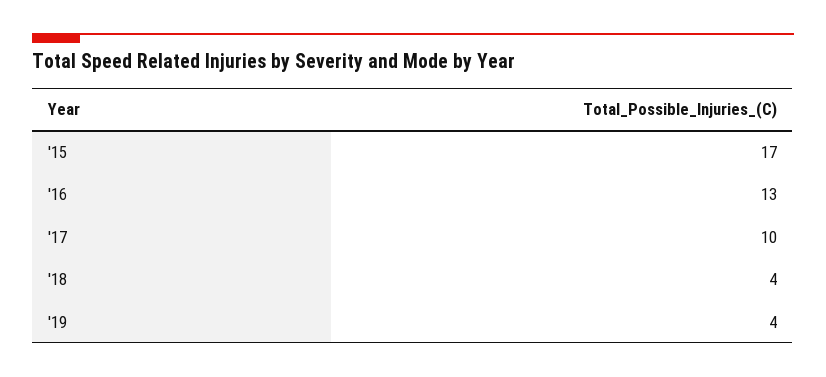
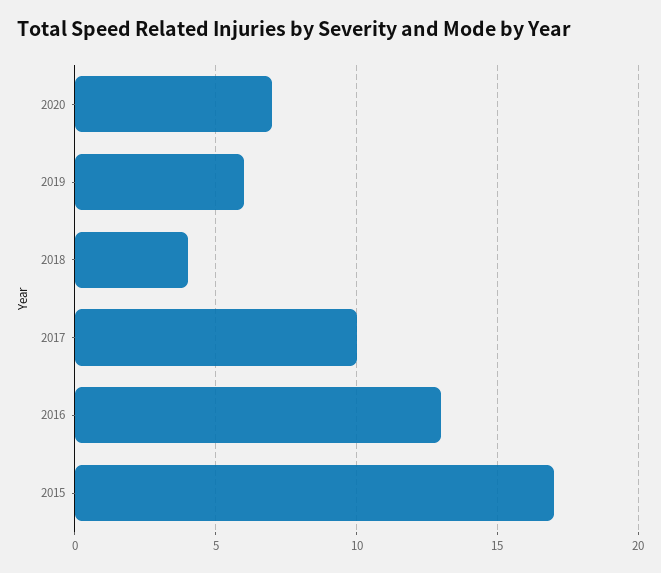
'19: 4 -> 6
2020: none -> 7

